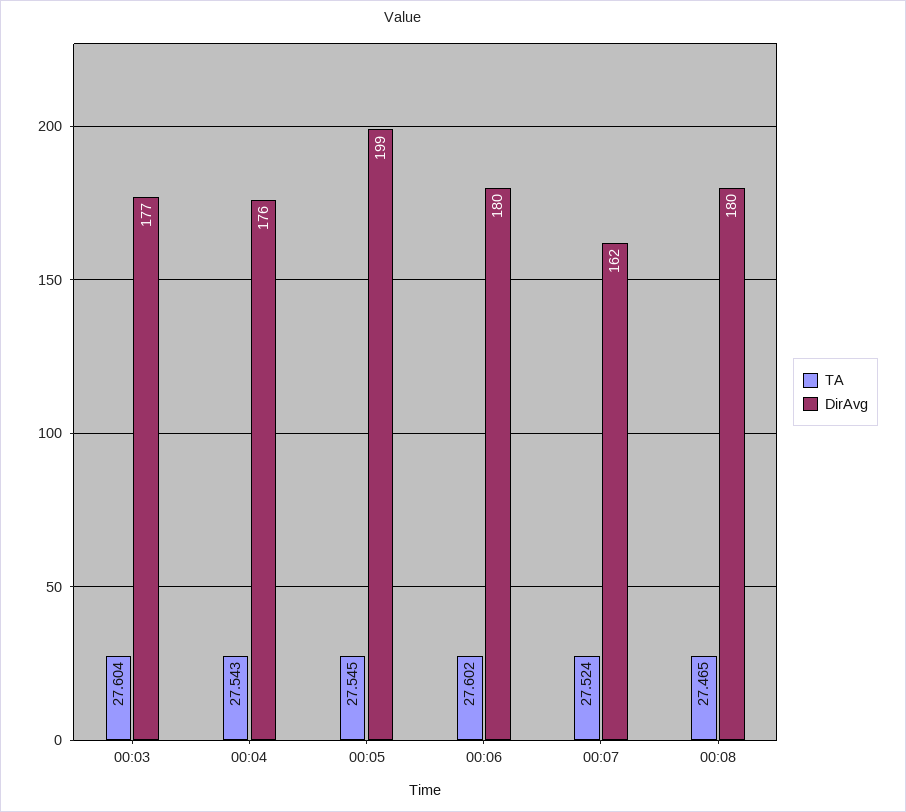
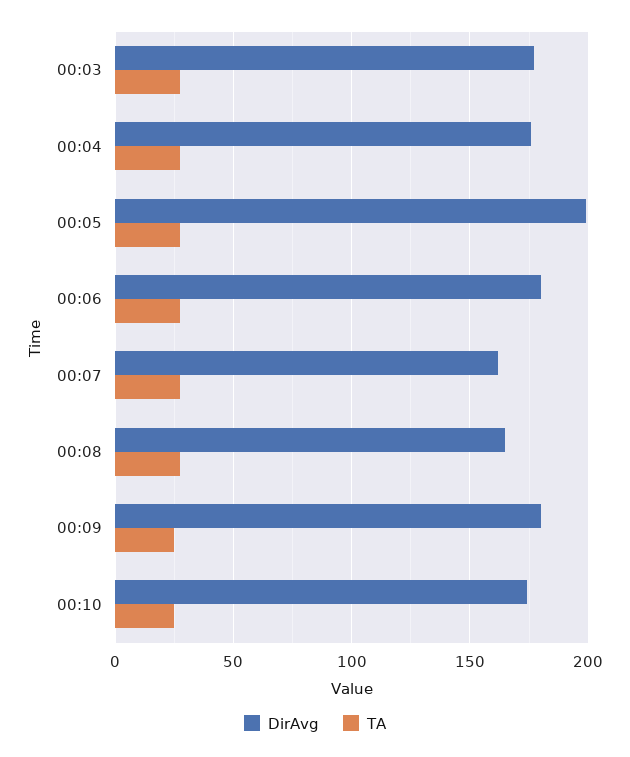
DirAvg, 00:08: 180 -> 165
DirAvg, 00:09: none -> 180
TA, 00:09: none -> 25
DirAvg, 00:10: none -> 175
TA, 00:10: none -> 25

